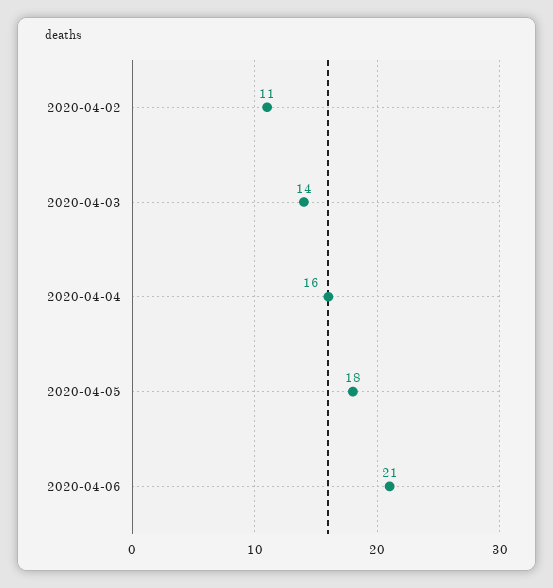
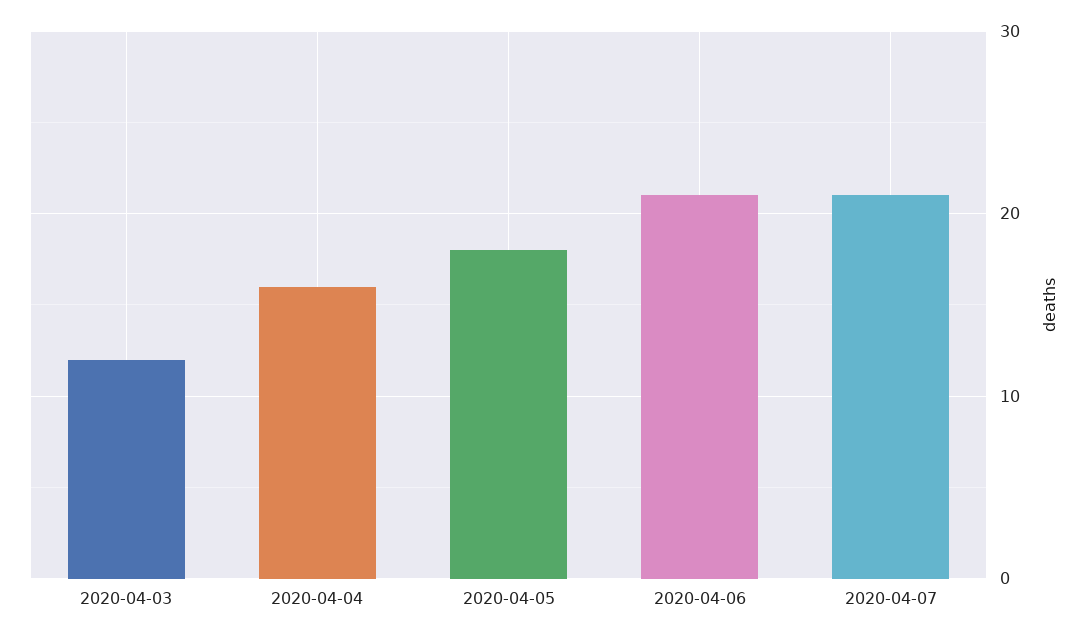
2020-04-02: 11 -> none
2020-04-03: 14 -> 12
2020-04-07: none -> 21

